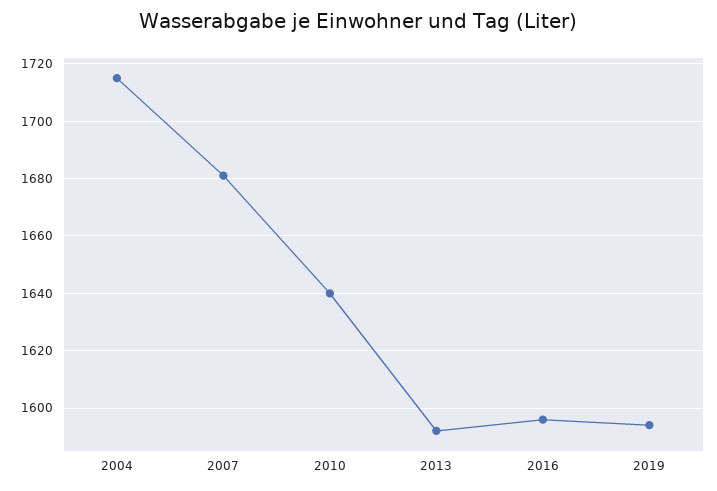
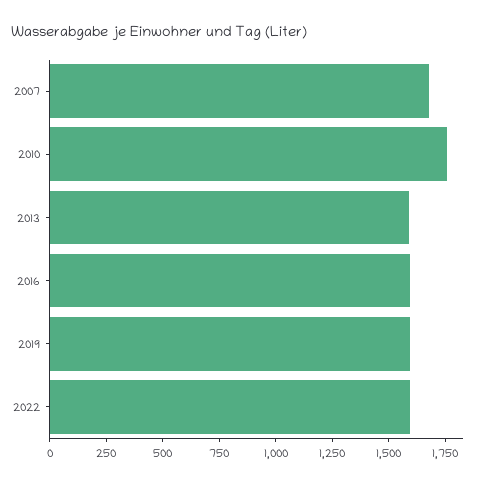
2004: 1715 -> none
2010: 1640 -> 1750
2022: none -> 1600

